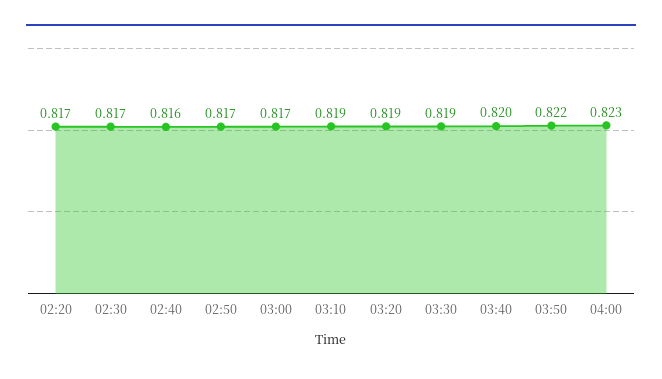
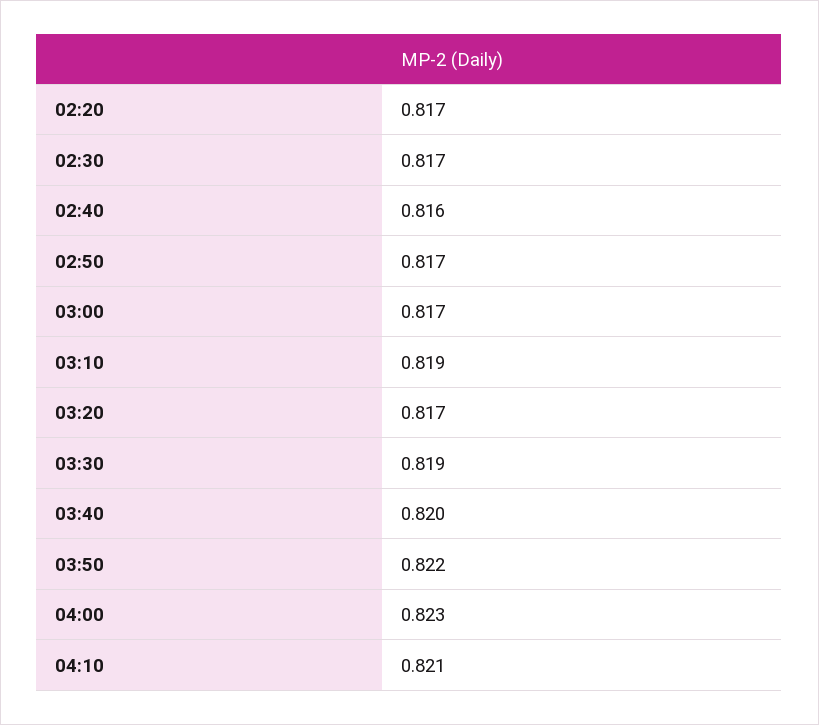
03:20: 0.819 -> 0.817
04:10: none -> 0.821

